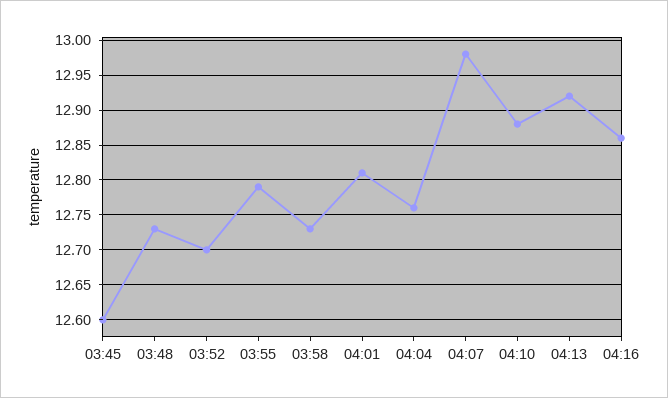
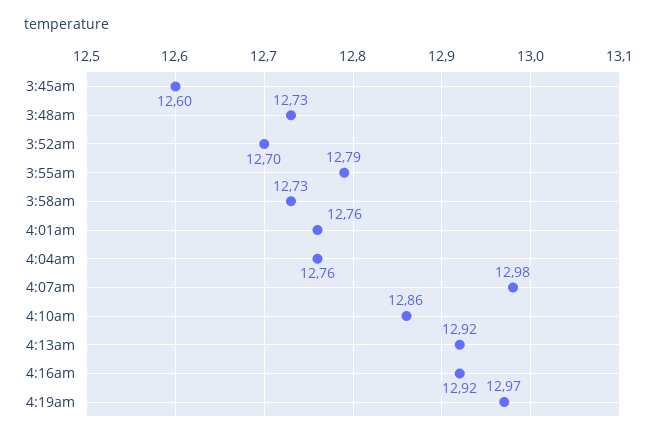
04:01: 12.81 -> 12.76
04:10: 12.88 -> 12.86
04:16: 12.86 -> 12.92
4:19am: none -> 12.97

